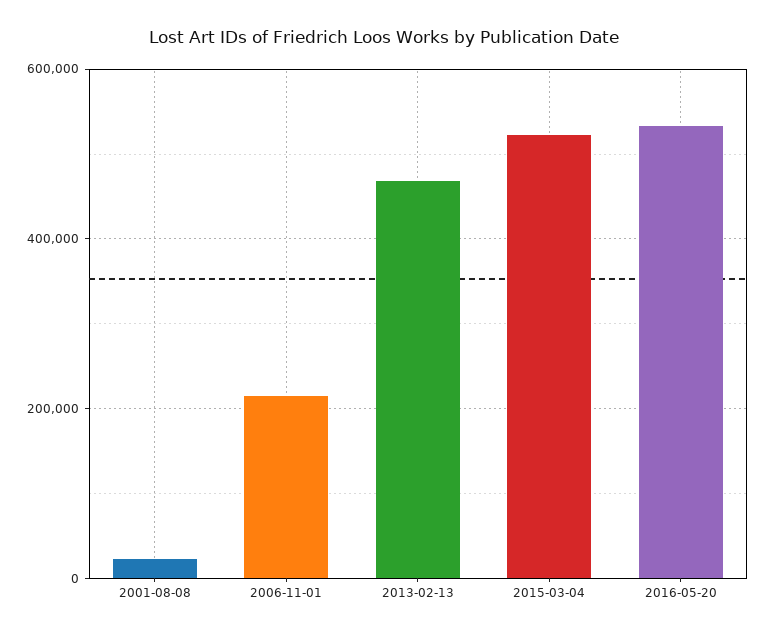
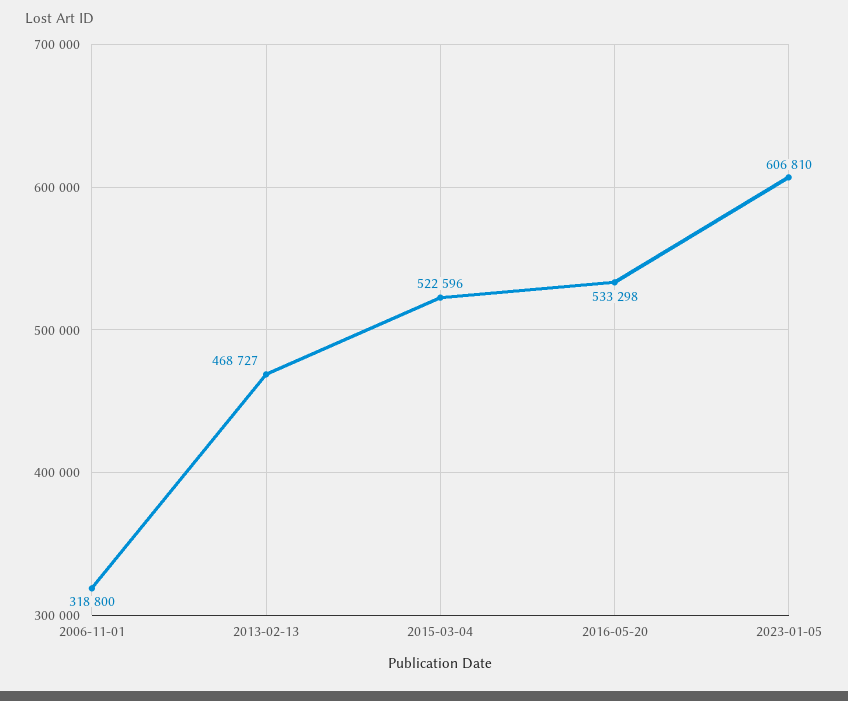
2001-08-08: 20000 -> none
2006-11-01: 220000 -> 318800
2023-01-05: none -> 606810

